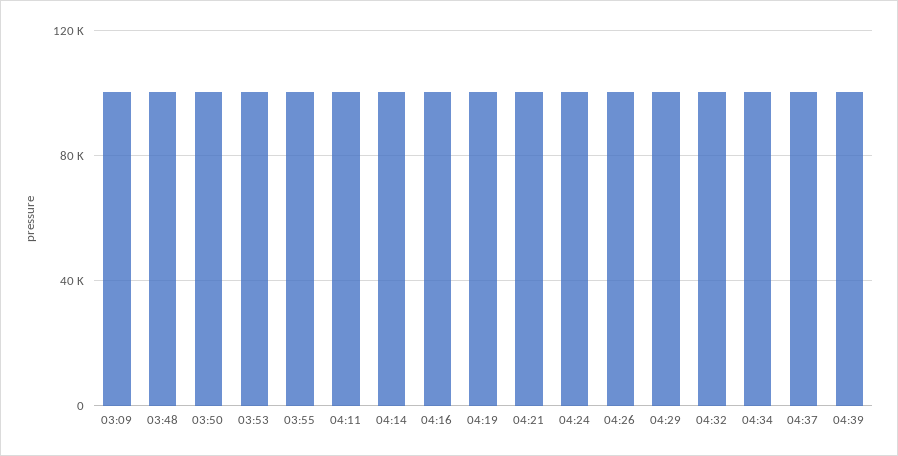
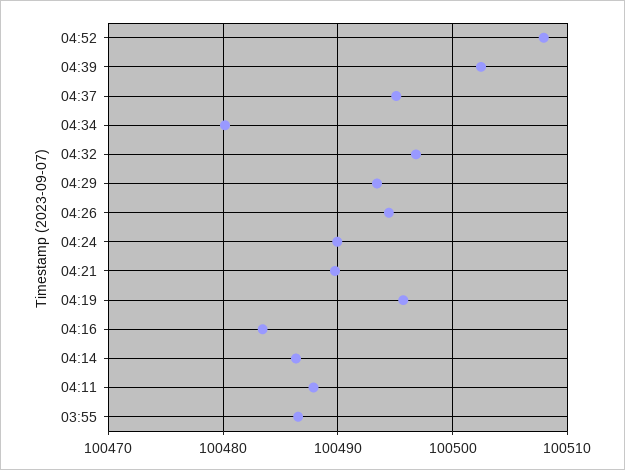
03:09: 100000 -> none
03:48: 100000 -> none
03:50: 100000 -> none
03:53: 100000 -> none
04:52: none -> 100508

